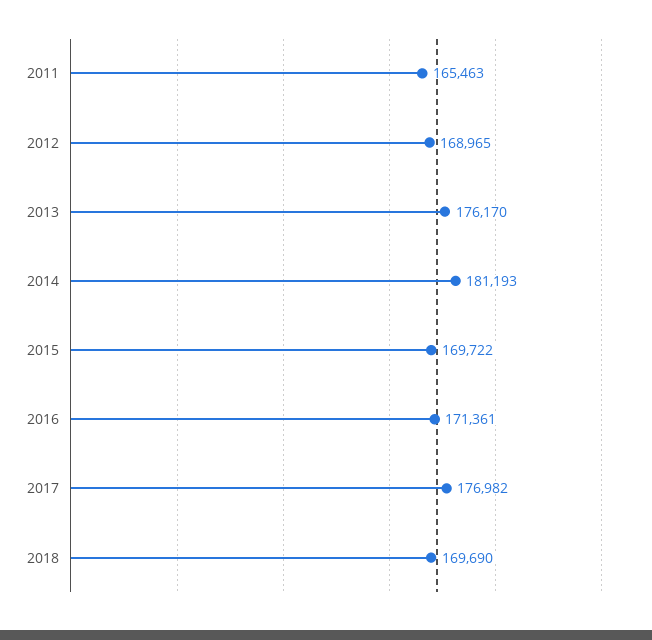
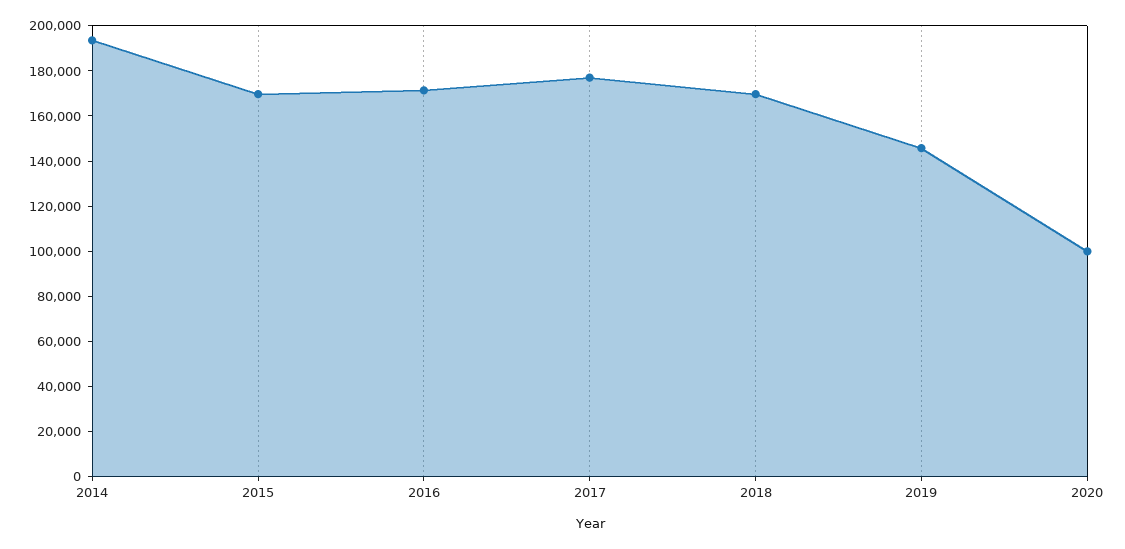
2011: 165463 -> none
2012: 168965 -> none
2013: 176170 -> none
2014: 181193 -> 195000
2019: none -> 145000
2020: none -> 100000

